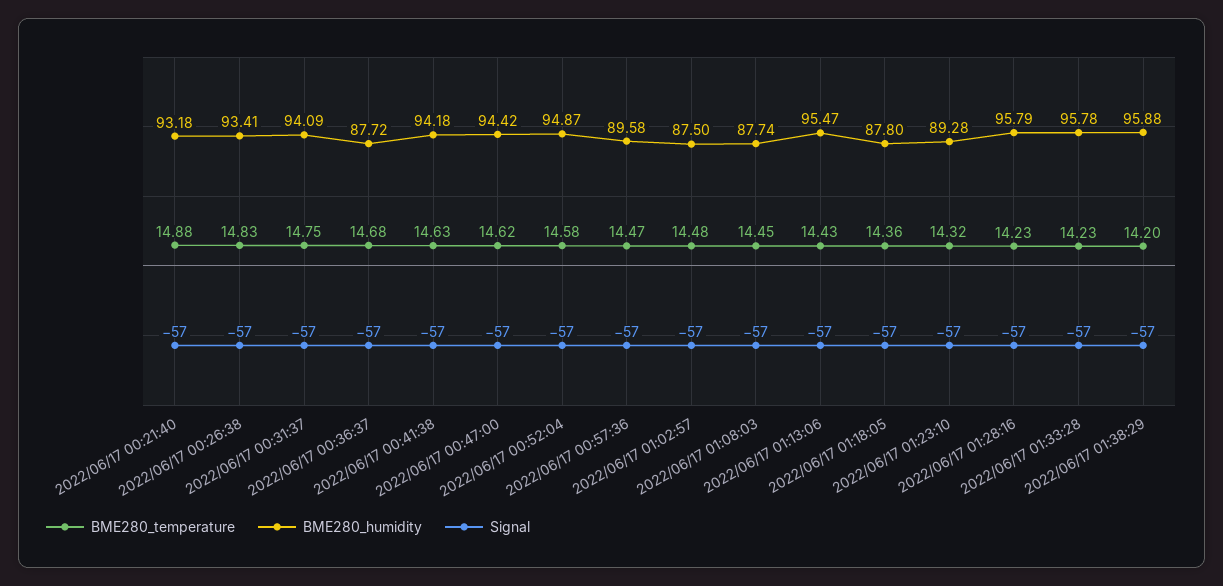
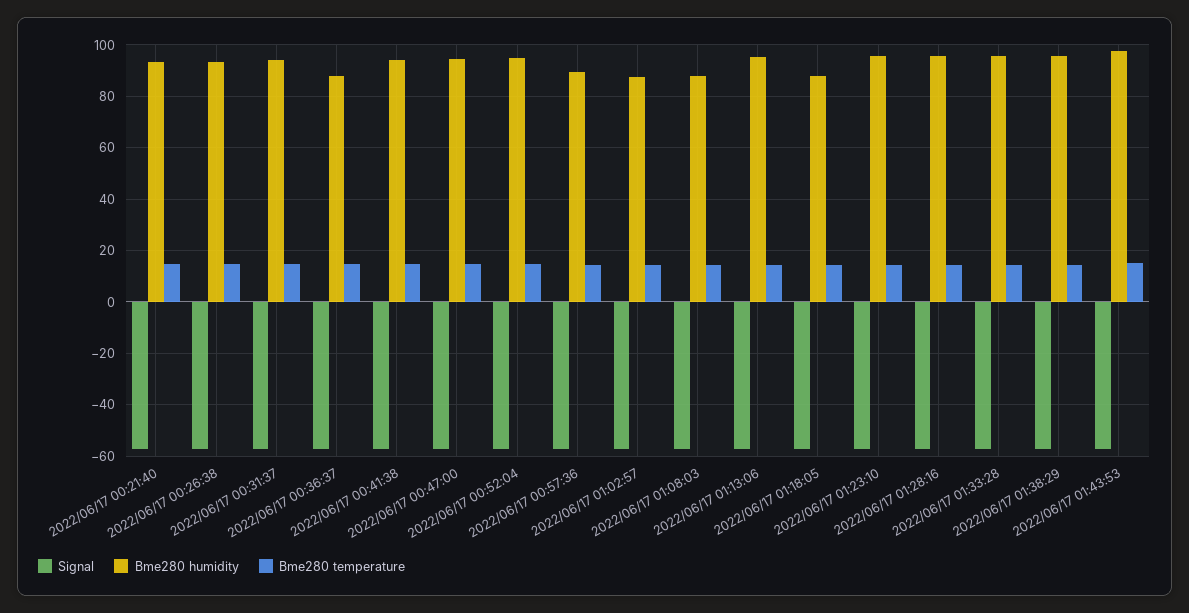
BME280_humidity, 2022/06/17 01:23:10: 89.28 -> 95
Signal, 2022/06/17 01:43:53: none -> -57.5
BME280_humidity, 2022/06/17 01:43:53: none -> 97.5
BME280_temperature, 2022/06/17 01:43:53: none -> 15

